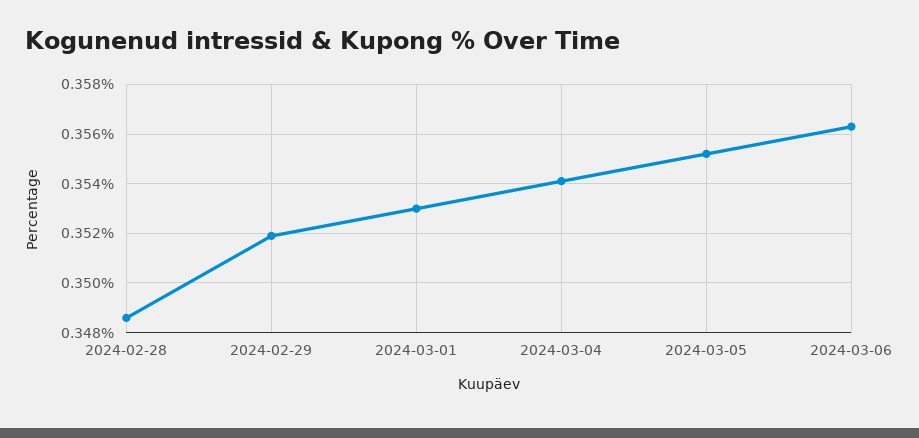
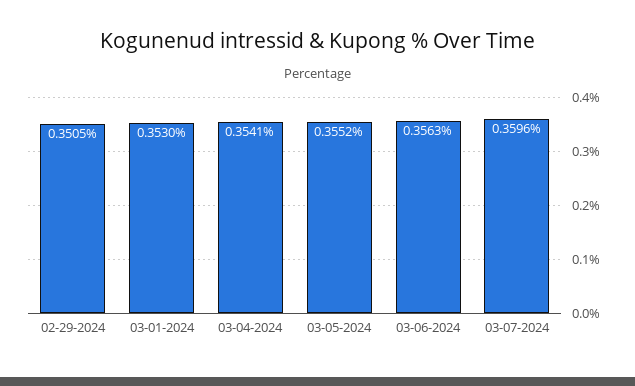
2024-02-28: 0.3485 -> none
2024-02-29: 0.352 -> 0.3505
03-07-2024: none -> 0.3596

